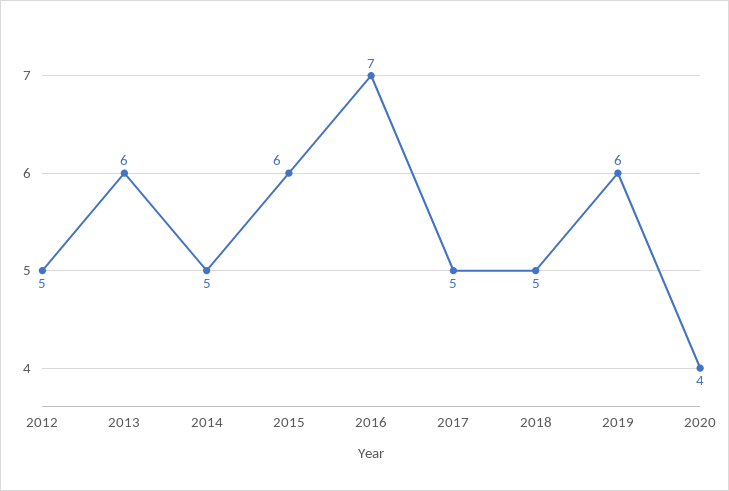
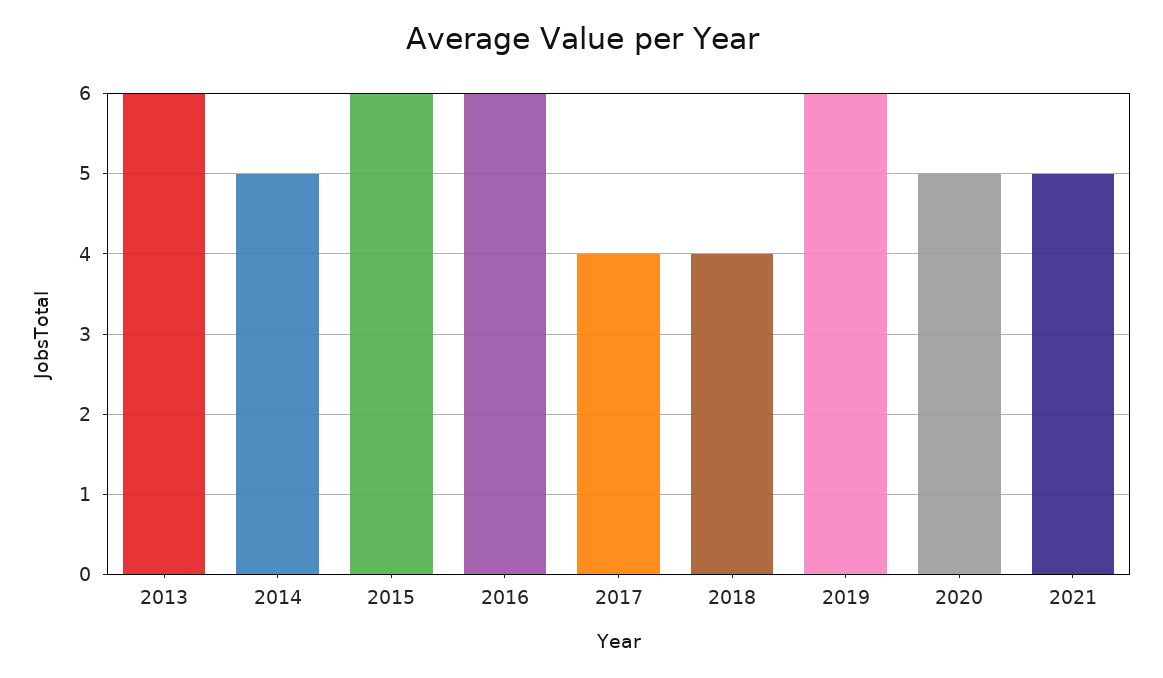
2012: 5 -> none
2016: 7 -> 6
2017: 5 -> 4
2018: 5 -> 4
2020: 4 -> 5
2021: none -> 5

